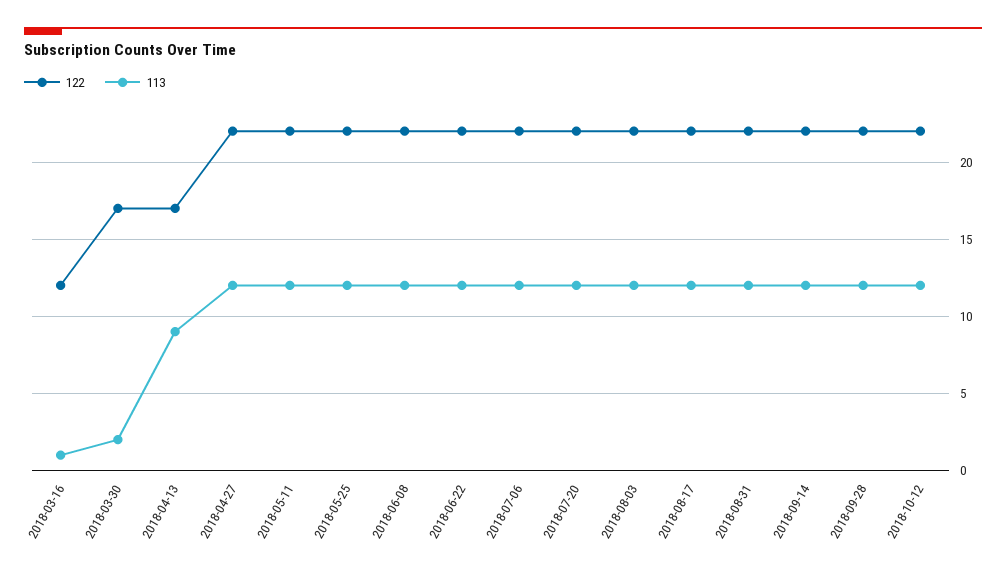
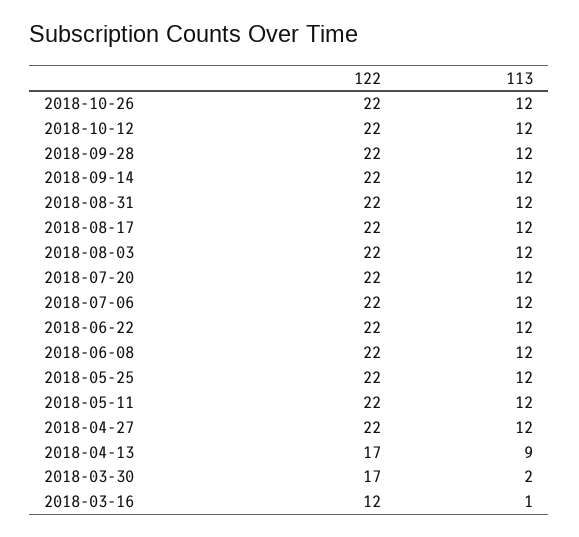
122, 2018-10-26: none -> 22
113, 2018-10-26: none -> 12

